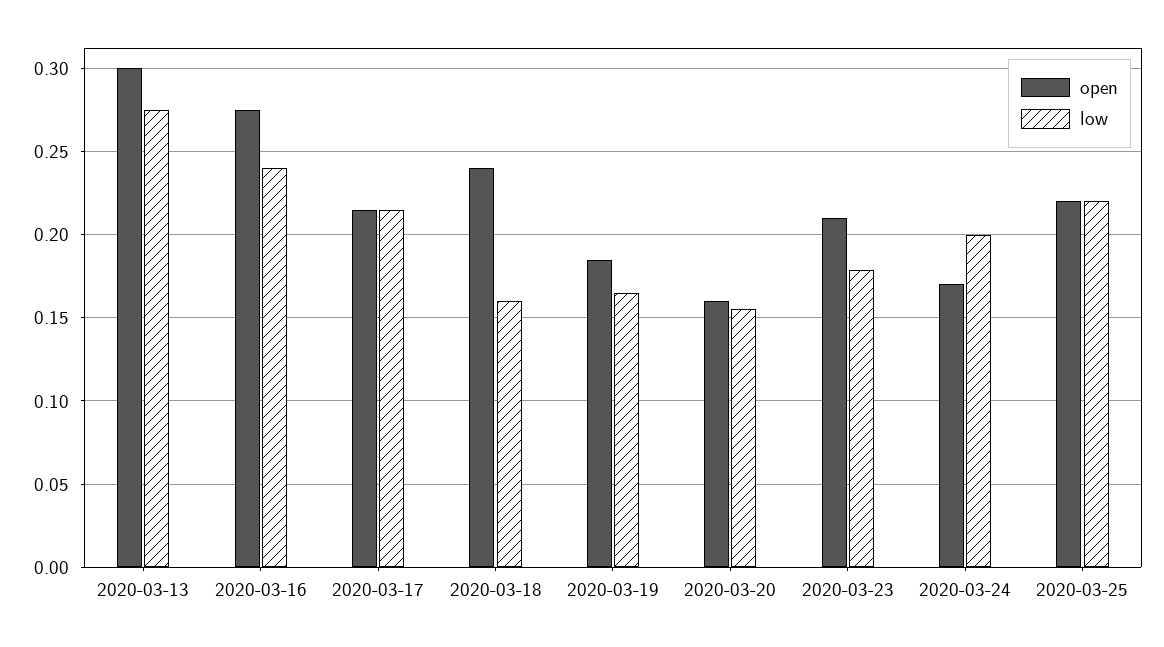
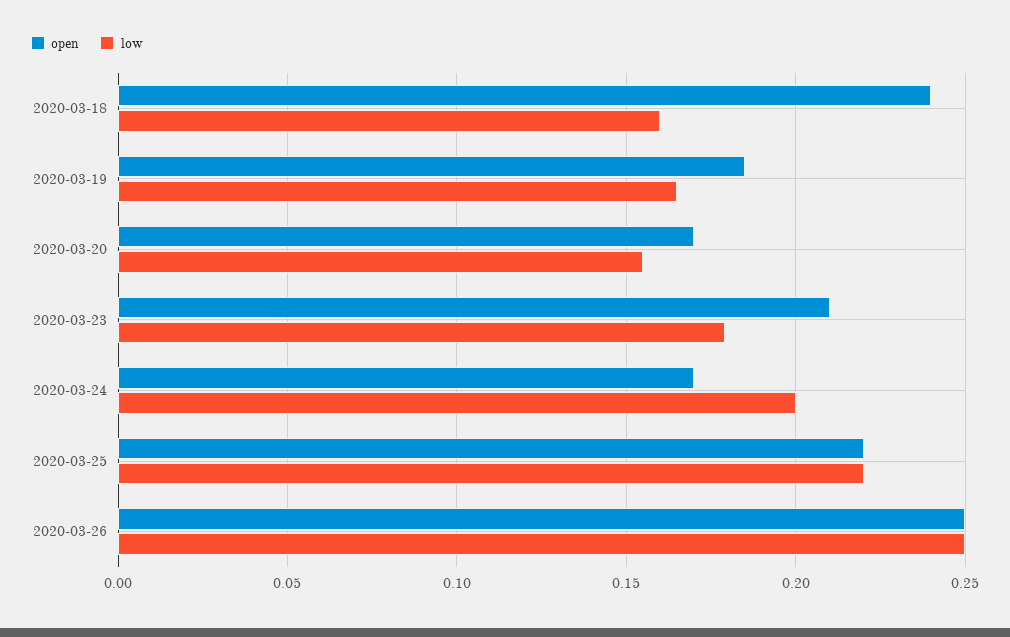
open, 2020-03-13: 0.3 -> none
low, 2020-03-13: 0.275 -> none
open, 2020-03-16: 0.275 -> none
low, 2020-03-16: 0.24 -> none
open, 2020-03-17: 0.215 -> none
low, 2020-03-17: 0.215 -> none
open, 2020-03-20: 0.16 -> 0.17
open, 2020-03-26: none -> 0.25
low, 2020-03-26: none -> 0.25

